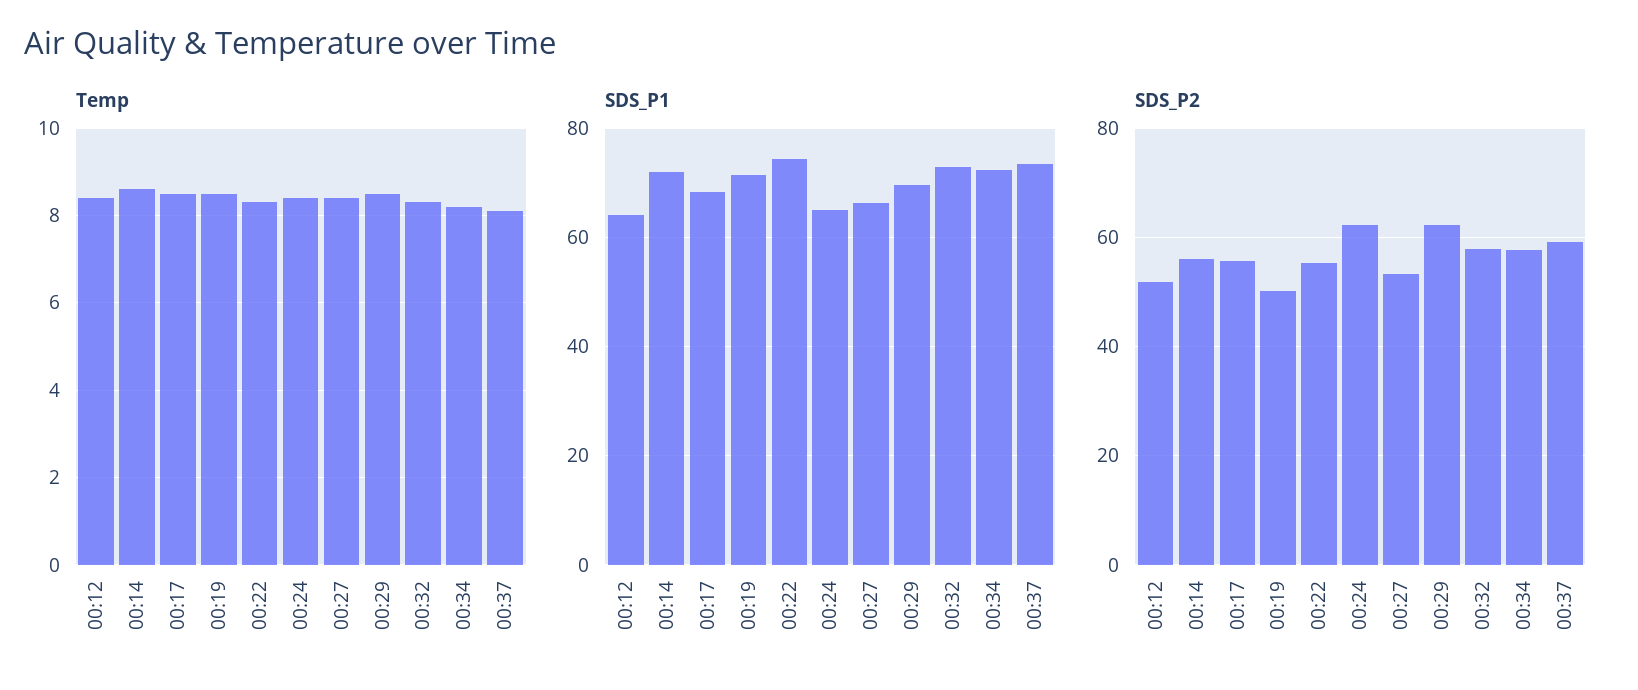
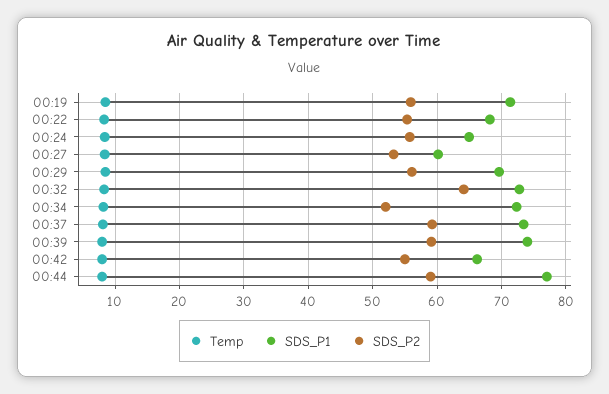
Temp, 00:12: 8.5 -> none
Temp, 00:14: 8.5 -> none
Temp, 00:17: 8.5 -> none
SDS_P1, 00:12: 64 -> none
SDS_P1, 00:14: 72 -> none
SDS_P1, 00:17: 68 -> none
SDS_P1, 00:22: 74 -> 68
SDS_P1, 00:27: 66 -> 60
SDS_P2, 00:12: 52 -> none
SDS_P2, 00:14: 56 -> none
SDS_P2, 00:17: 56 -> none
SDS_P2, 00:19: 50 -> 56
SDS_P2, 00:24: 62 -> 56
SDS_P2, 00:29: 62 -> 56
SDS_P2, 00:32: 58 -> 64
SDS_P2, 00:34: 58 -> 52
Temp, 00:39: none -> 8
SDS_P1, 00:39: none -> 74
SDS_P2, 00:39: none -> 59
Temp, 00:42: none -> 8
SDS_P1, 00:42: none -> 66
SDS_P2, 00:42: none -> 55
Temp, 00:44: none -> 8
SDS_P1, 00:44: none -> 77
SDS_P2, 00:44: none -> 59

